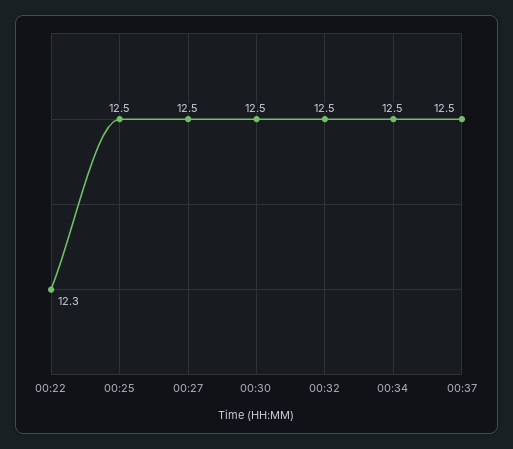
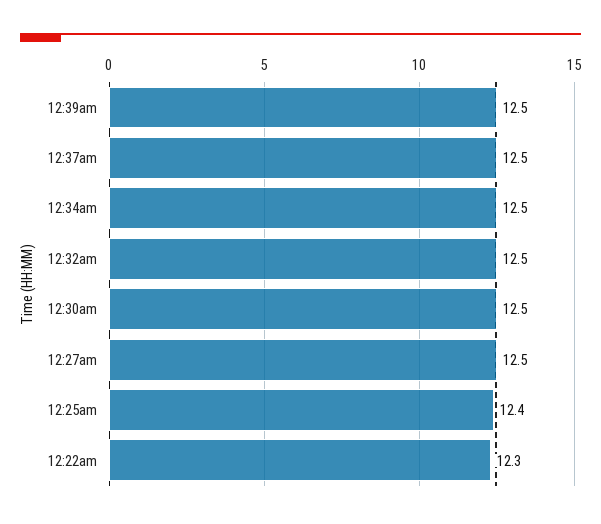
00:25: 12.5 -> 12.4
12:39am: none -> 12.5

